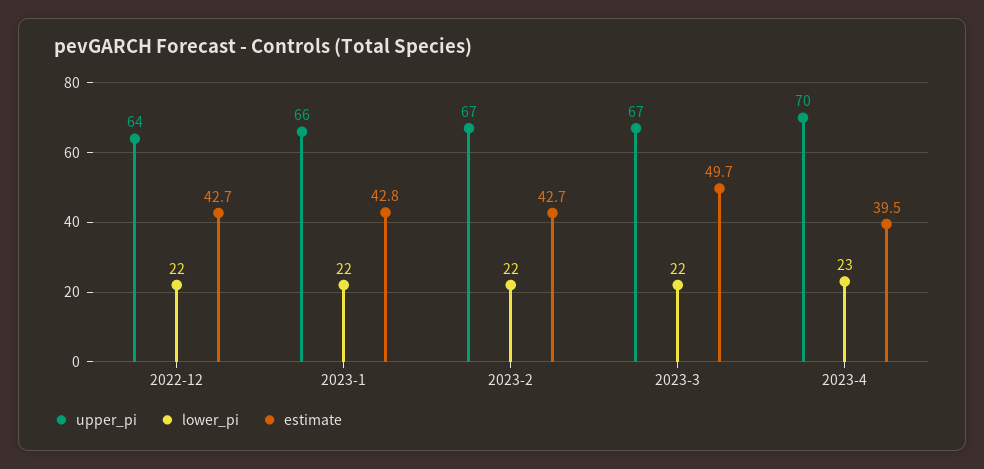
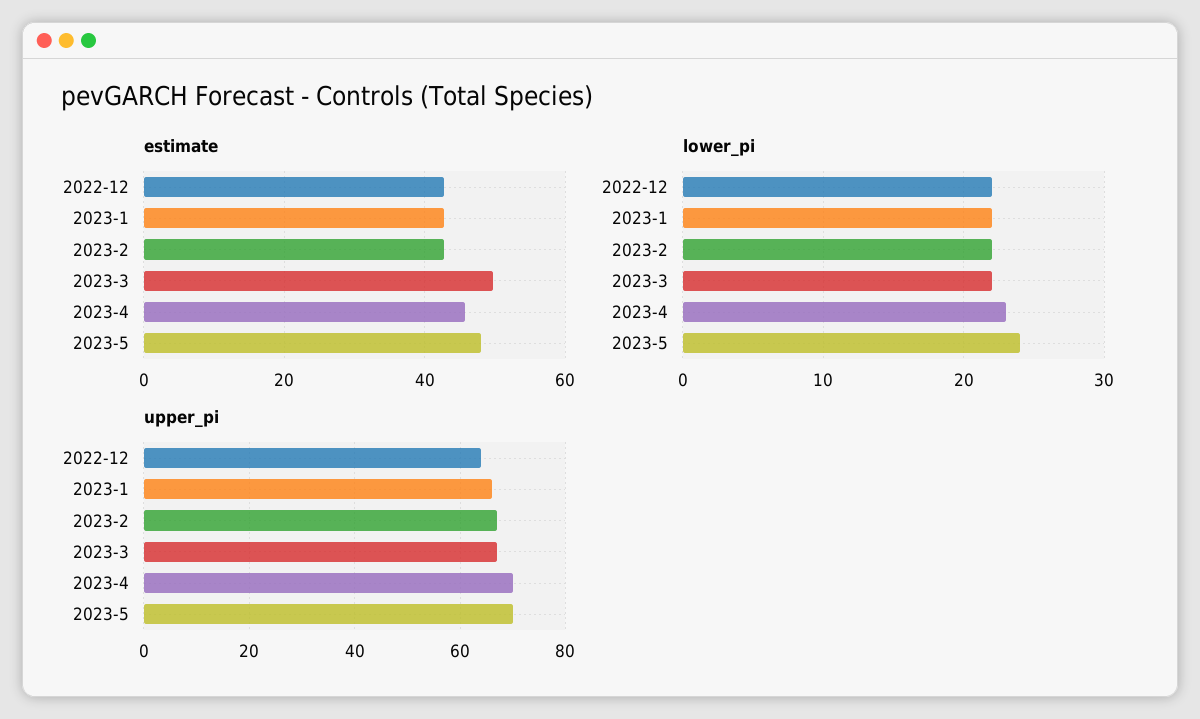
estimate, 2023-4: 39.5 -> 46
estimate, 2023-5: none -> 48
lower_pi, 2023-5: none -> 24
upper_pi, 2023-5: none -> 70

